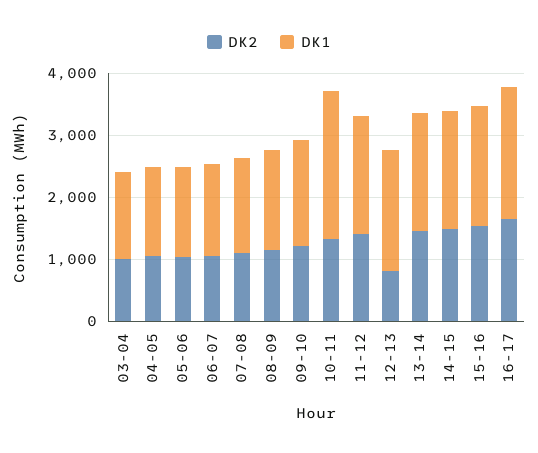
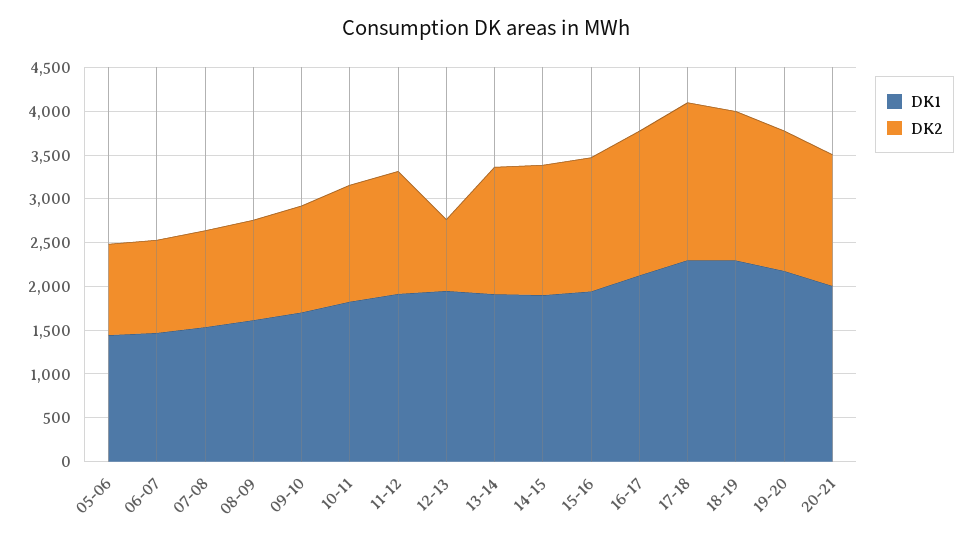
DK2, 03-04: 1000 -> none
DK1, 03-04: 1400 -> none
DK2, 04-05: 1000 -> none
DK1, 04-05: 1400 -> none
DK1, 10-11: 2400 -> 1800
DK1, 17-18: none -> 2300
DK2, 17-18: none -> 1800
DK1, 18-19: none -> 2300
DK2, 18-19: none -> 1700
DK1, 19-20: none -> 2200
DK2, 19-20: none -> 1600
DK1, 20-21: none -> 2000
DK2, 20-21: none -> 1500

